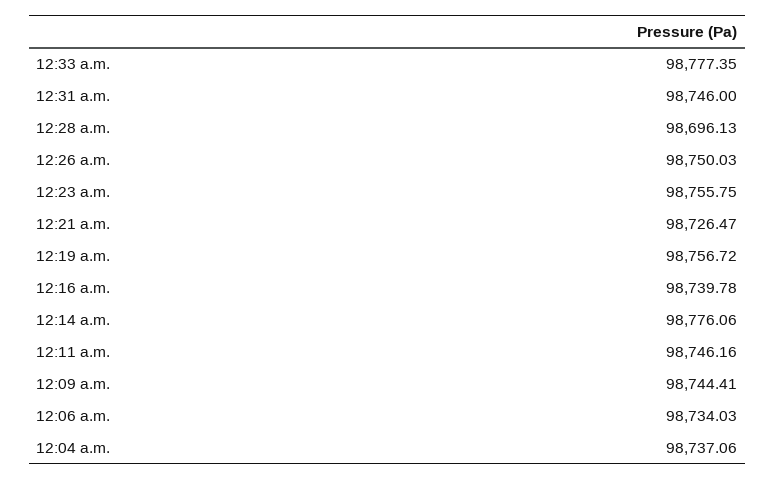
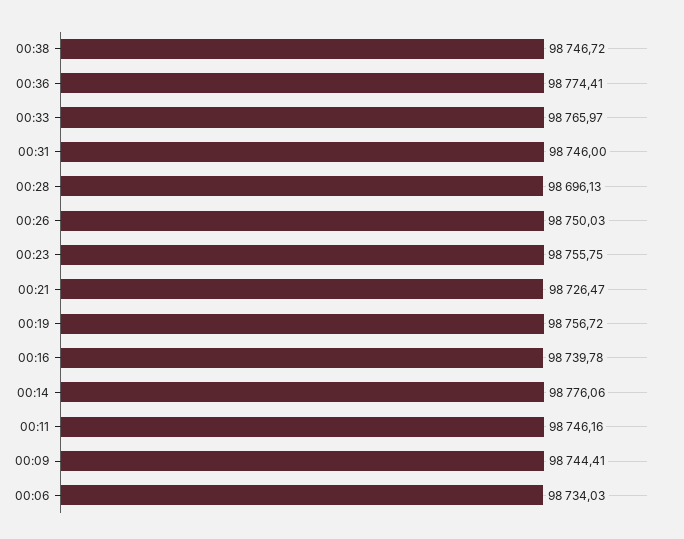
12:33 a.m.: 98777.35 -> 98765.97
12:04 a.m.: 98737.06 -> none
00:38: none -> 98746.72
00:36: none -> 98774.41

